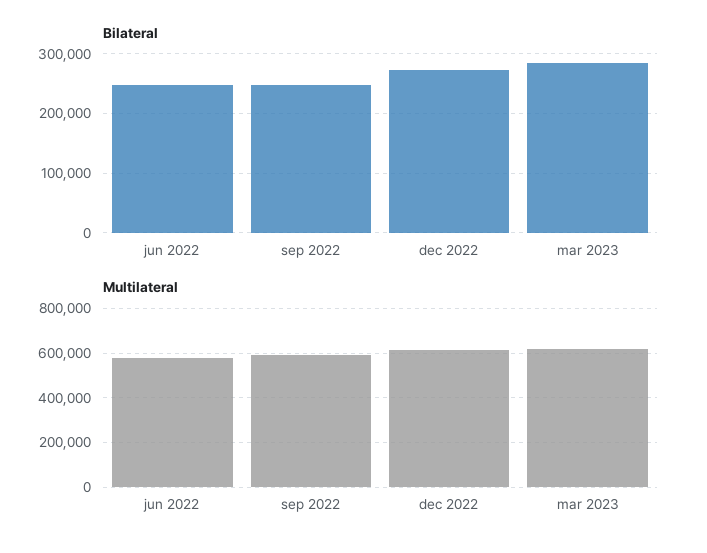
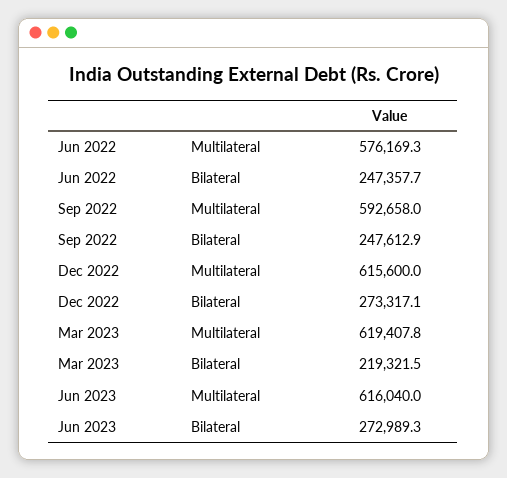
Bilateral, mar 2023: 280000 -> 219321.5
Multilateral, Jun 2023: none -> 616040
Bilateral, Jun 2023: none -> 272989.3

